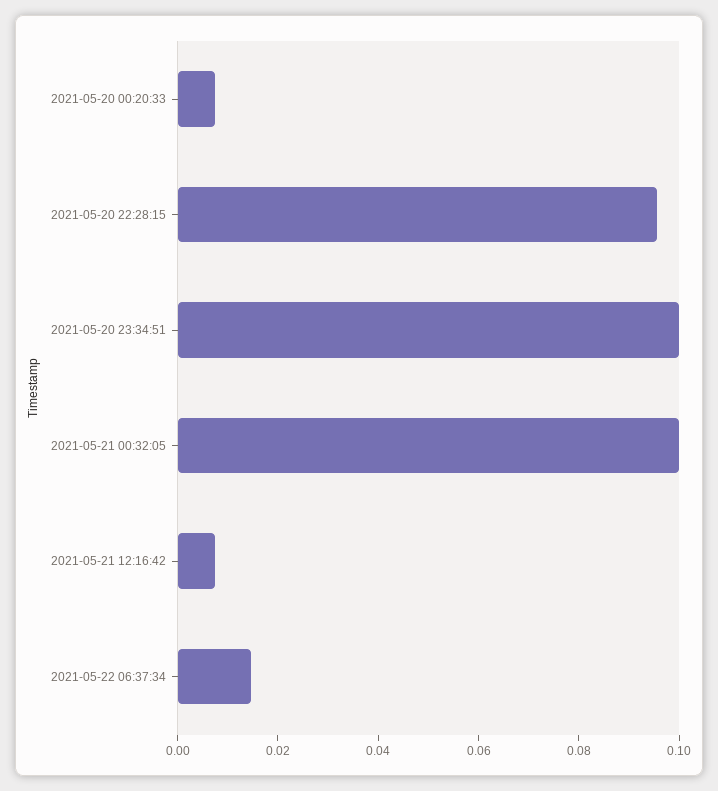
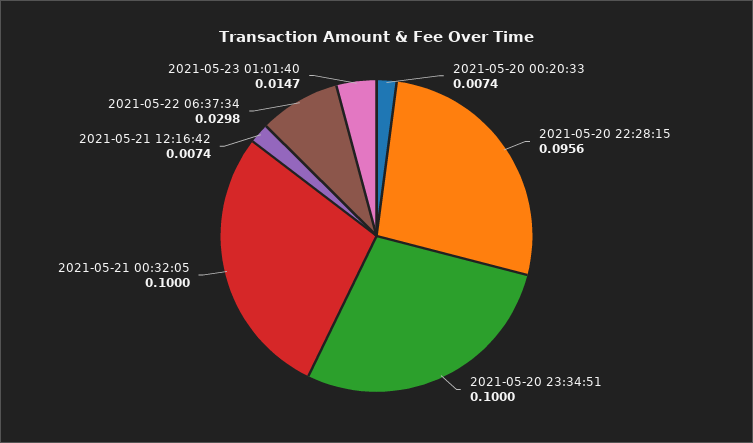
2021-05-22 06:37:34: 0.015 -> 0.0298
2021-05-23 01:01:40: none -> 0.0147

